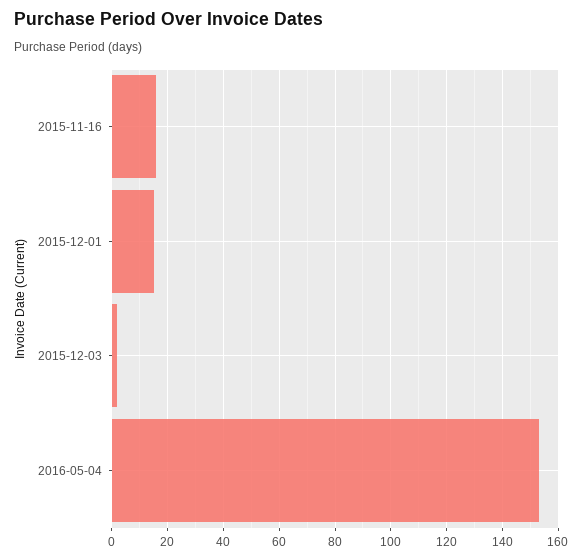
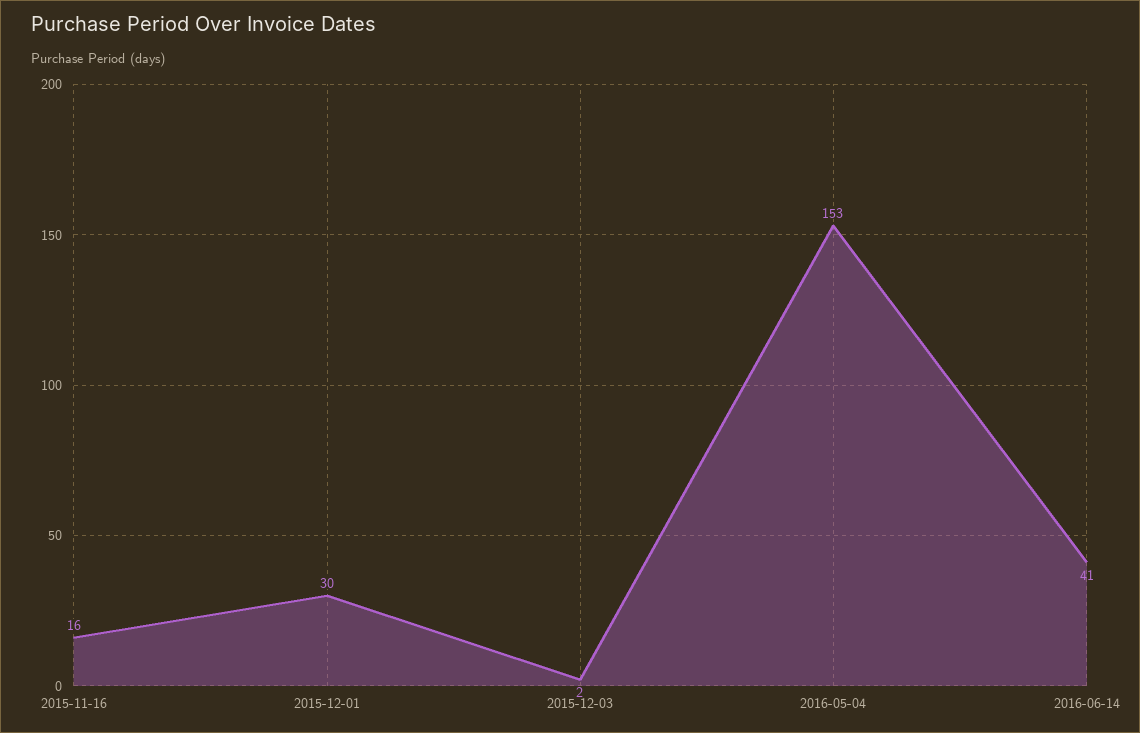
2015-12-01: 15 -> 30
2016-06-14: none -> 41

